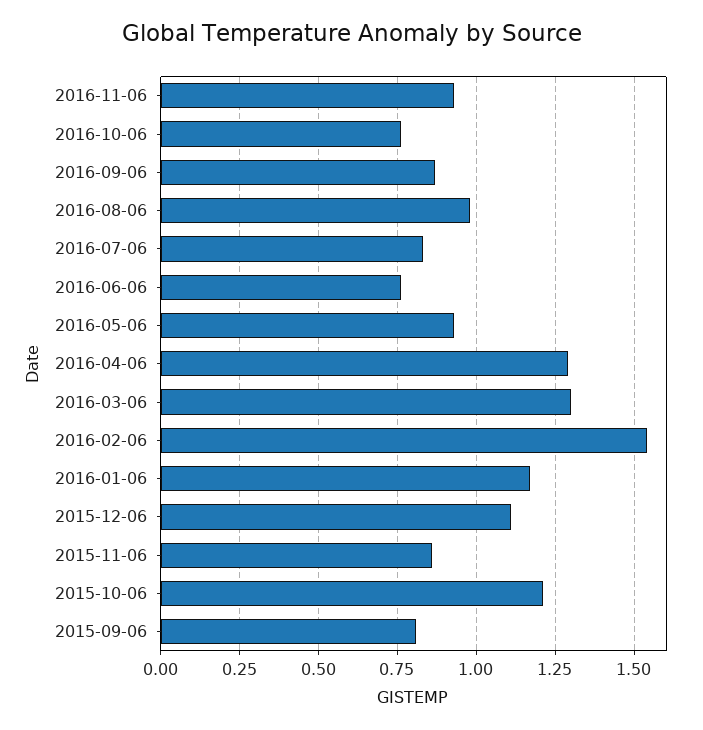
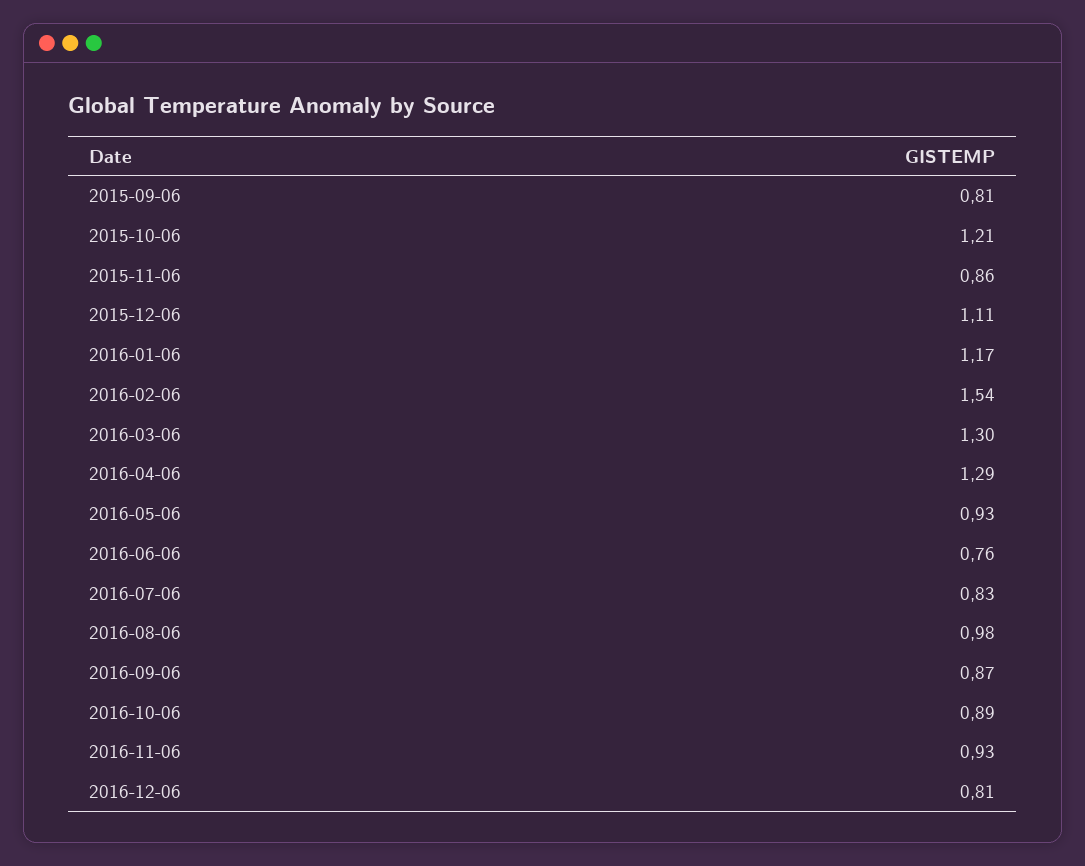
2016-10-06: 0.75 -> 0.89
2016-12-06: none -> 0.81

